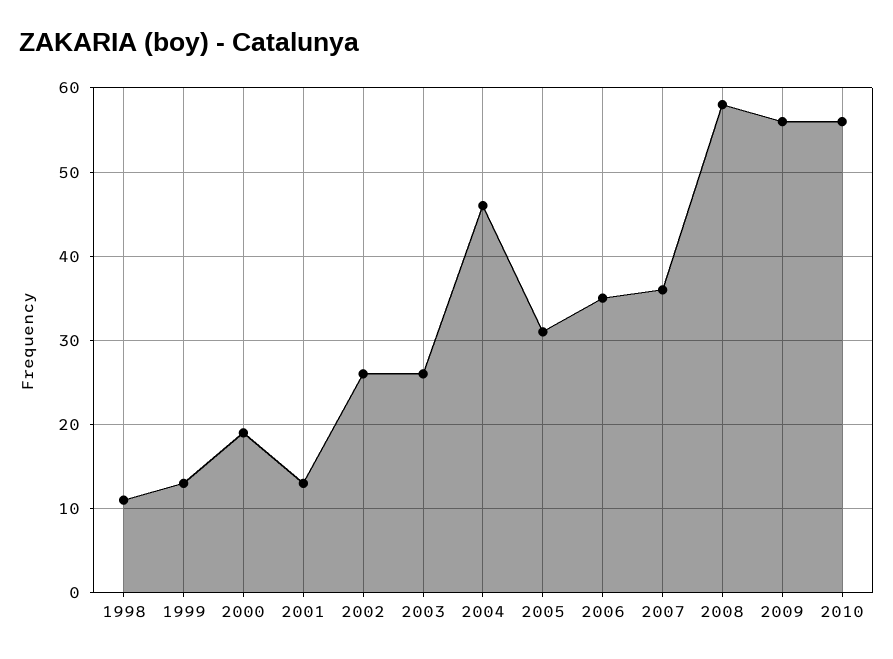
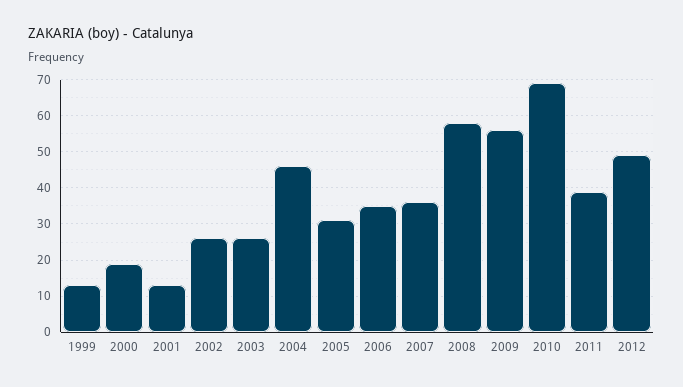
1998: 11 -> none
2010: 56 -> 70
2011: none -> 40
2012: none -> 50

